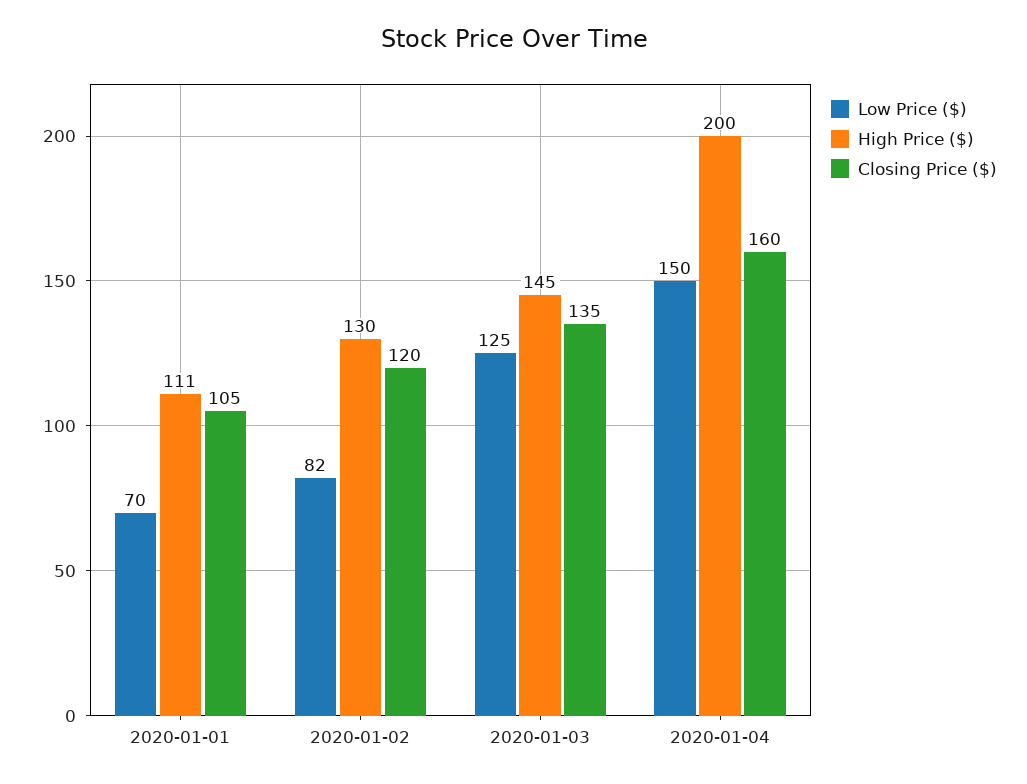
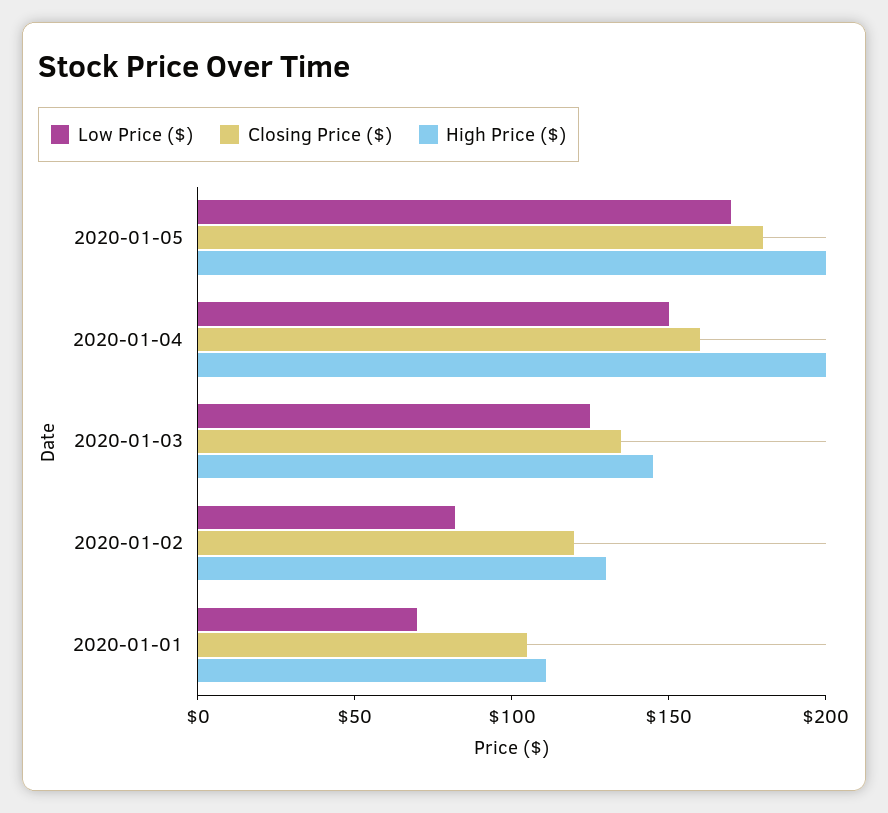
Low Price ($), 2020-01-05: none -> 170
Closing Price ($), 2020-01-05: none -> 180
High Price ($), 2020-01-05: none -> 200

